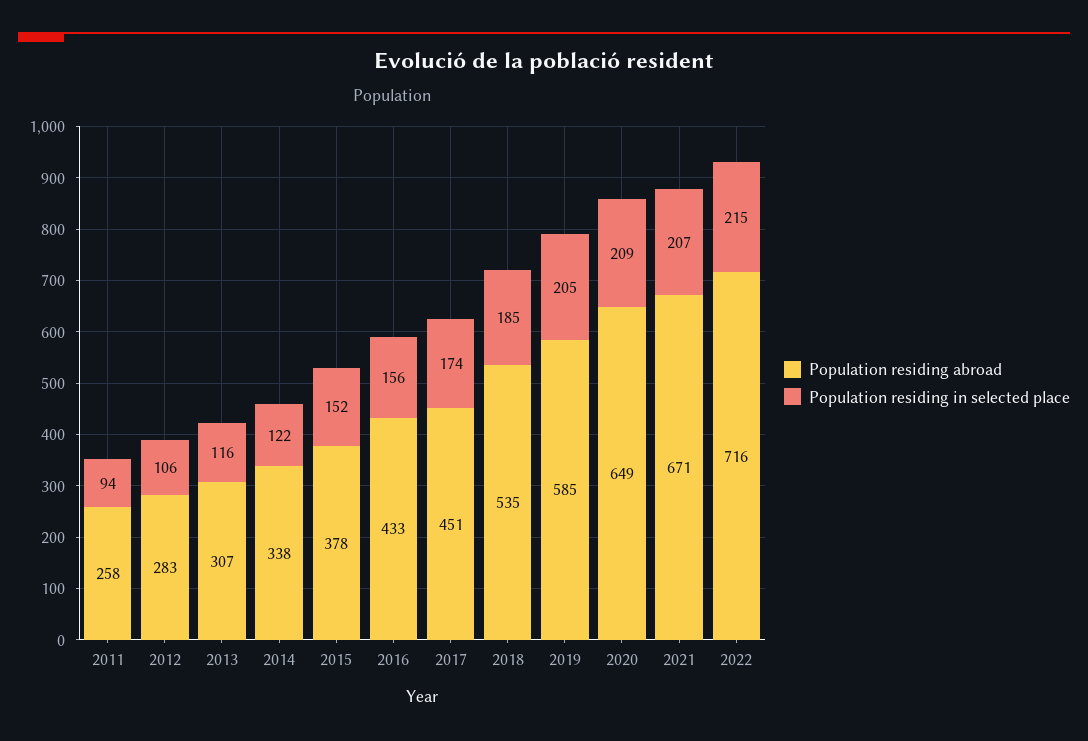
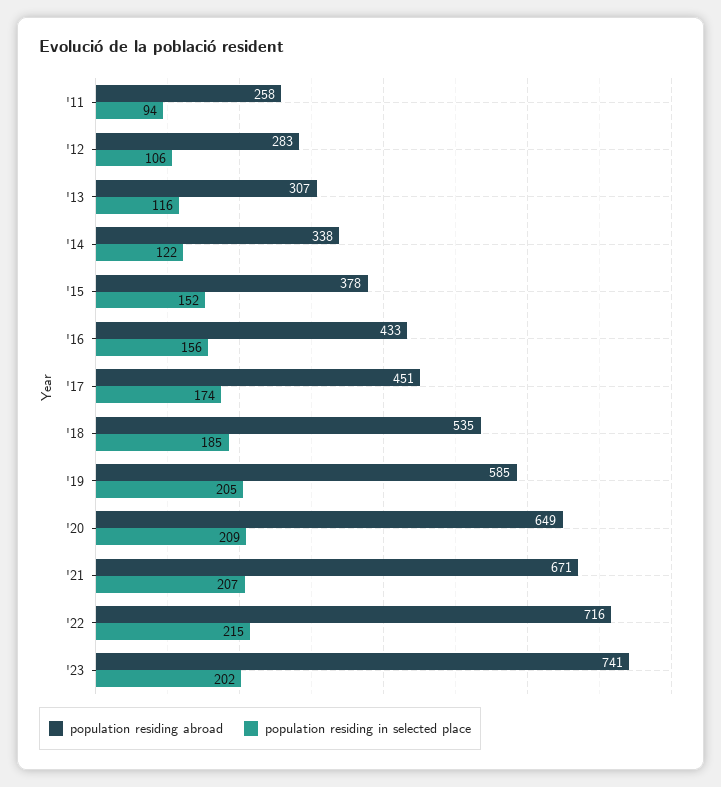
Population residing abroad, '23: none -> 741
Population residing in selected place, '23: none -> 202

